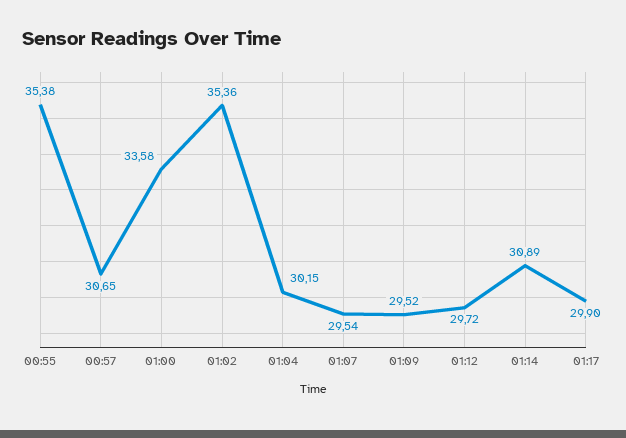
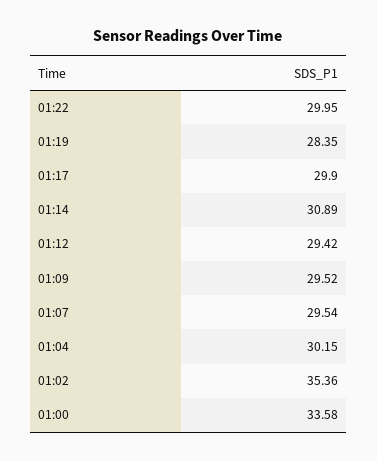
00:55: 35.38 -> none
00:57: 30.65 -> none
01:12: 29.72 -> 29.42
01:22: none -> 29.95
01:19: none -> 28.35

